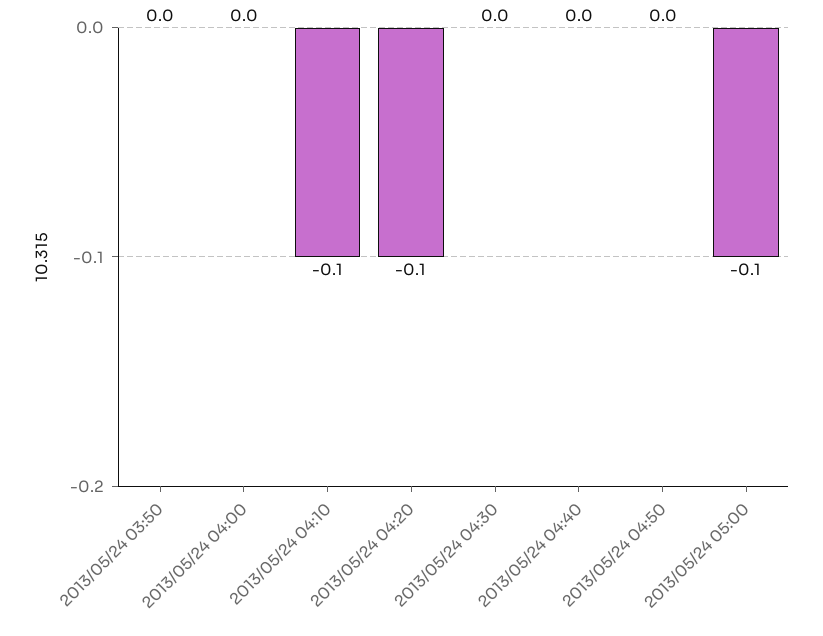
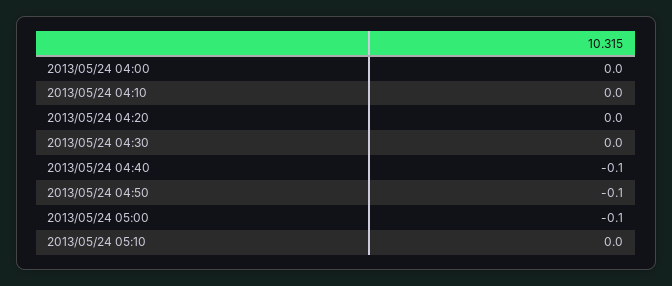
2013/05/24 03:50: 0 -> none
2013/05/24 04:10: -0.1 -> 0
2013/05/24 04:20: -0.1 -> 0
2013/05/24 04:40: 0 -> -0.1
2013/05/24 04:50: 0 -> -0.1
2013/05/24 05:10: none -> 0

